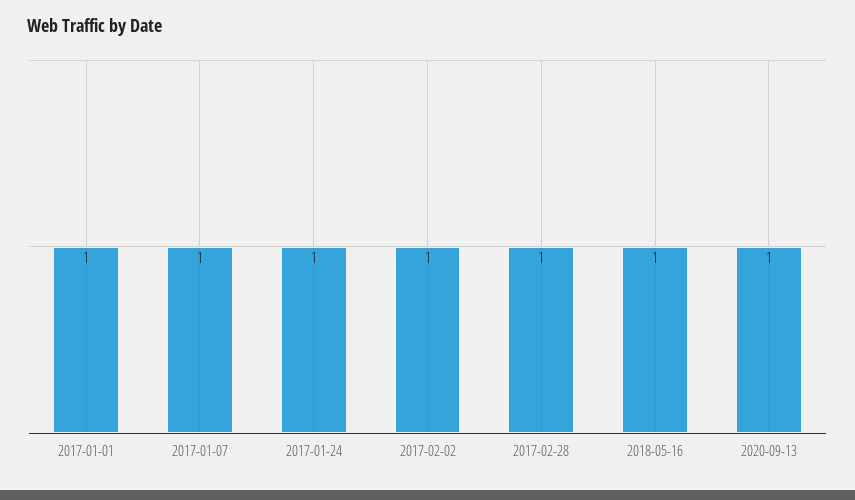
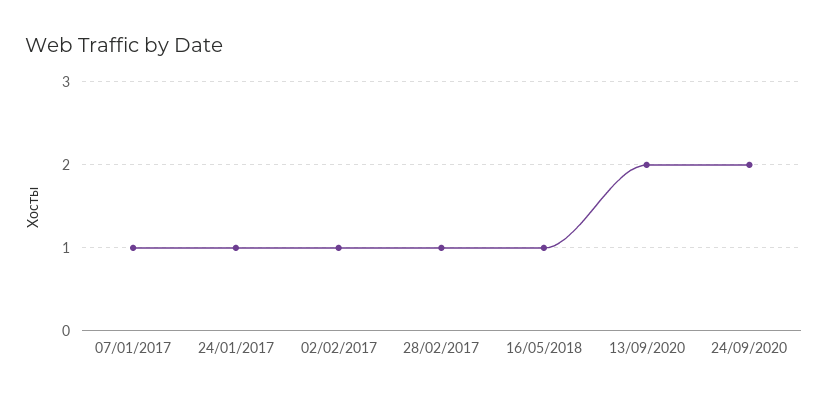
2017-01-01: 1 -> none
2020-09-13: 1 -> 2
24/09/2020: none -> 2

